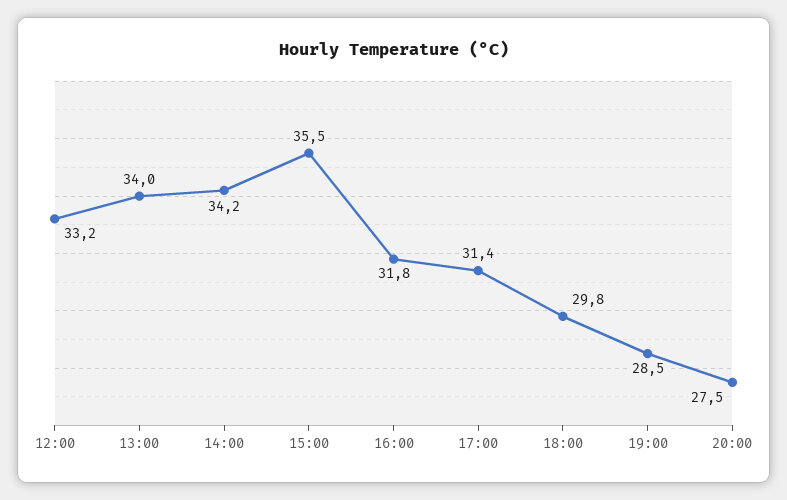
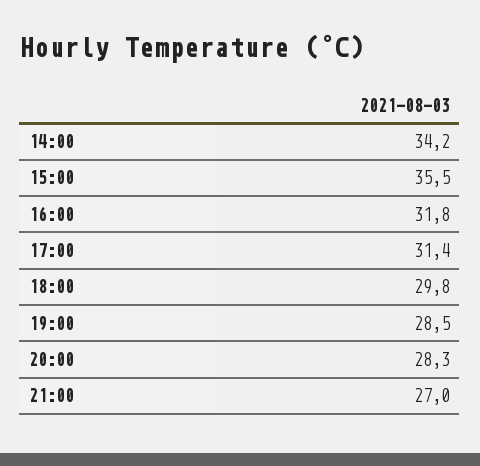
12:00: 33.2 -> none
13:00: 34 -> none
20:00: 27.5 -> 28.3
21:00: none -> 27

